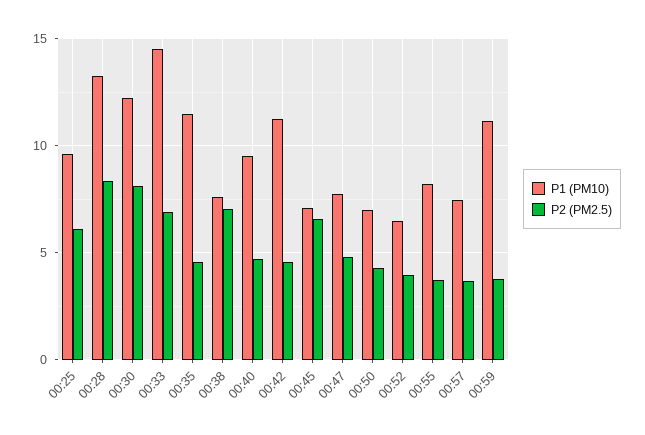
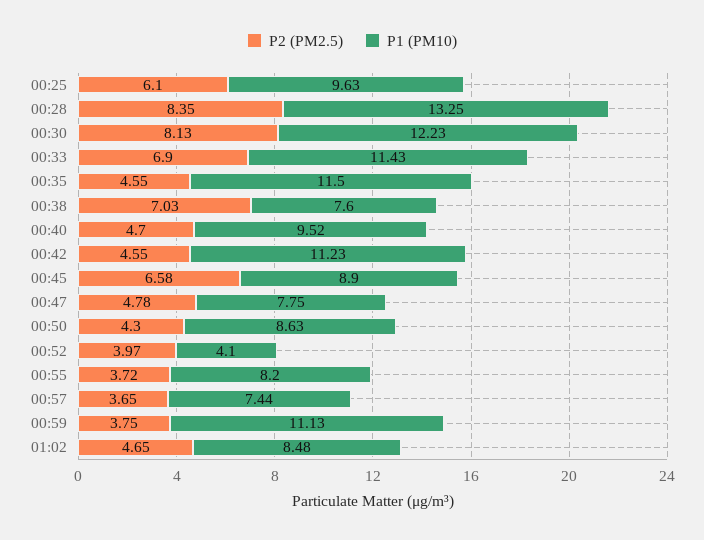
P1 (PM10), 00:33: 14.5 -> 11.43
P1 (PM10), 00:45: 7 -> 8.9
P1 (PM10), 00:50: 7 -> 8.63
P1 (PM10), 00:52: 6.5 -> 4.1
P2 (PM2.5), 01:02: none -> 4.65
P1 (PM10), 01:02: none -> 8.48

